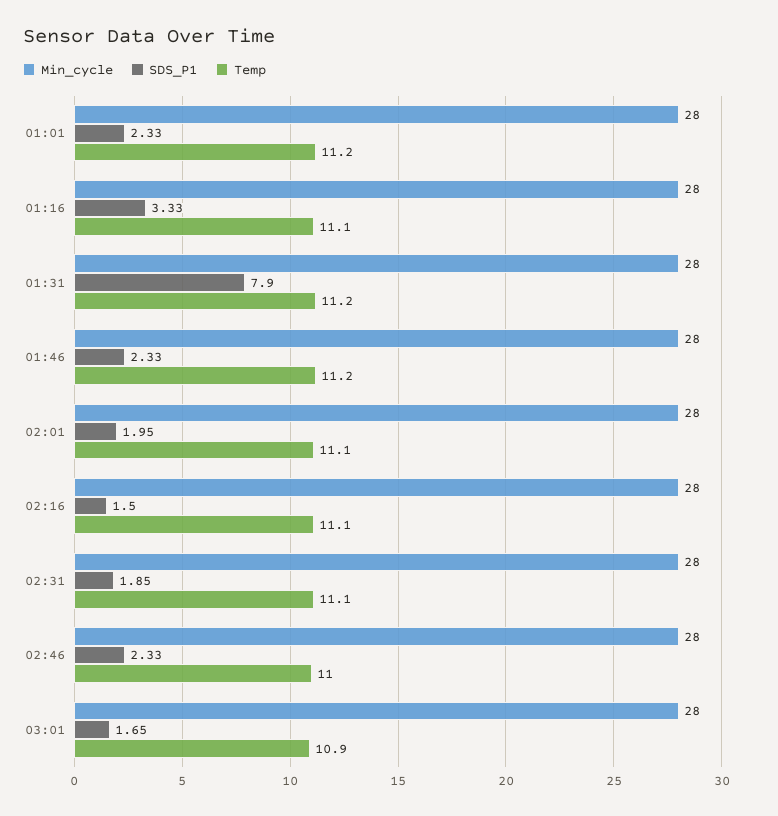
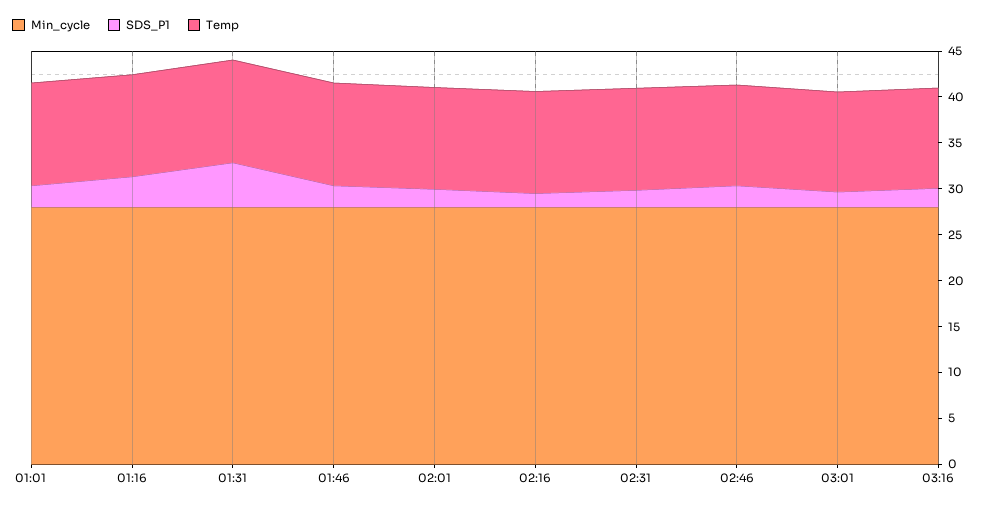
SDS_P1, 01:31: 7.9 -> 5
Min_cycle, 03:16: none -> 28
SDS_P1, 03:16: none -> 2
Temp, 03:16: none -> 11

